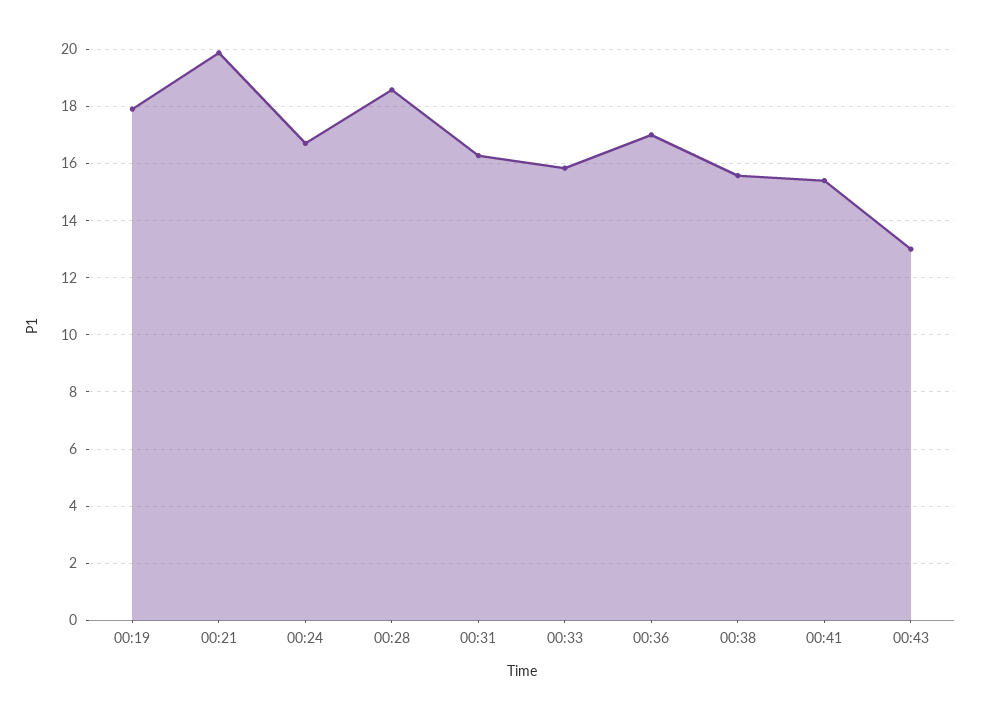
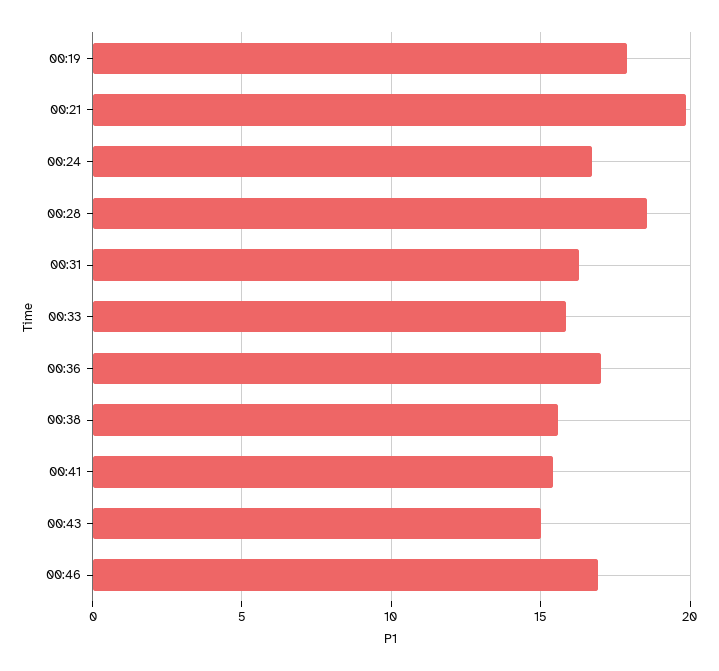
00:43: 13 -> 15
00:46: none -> 17

